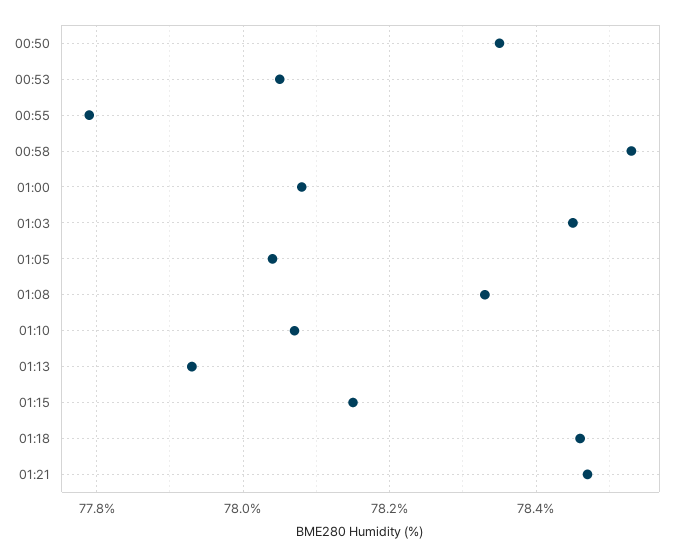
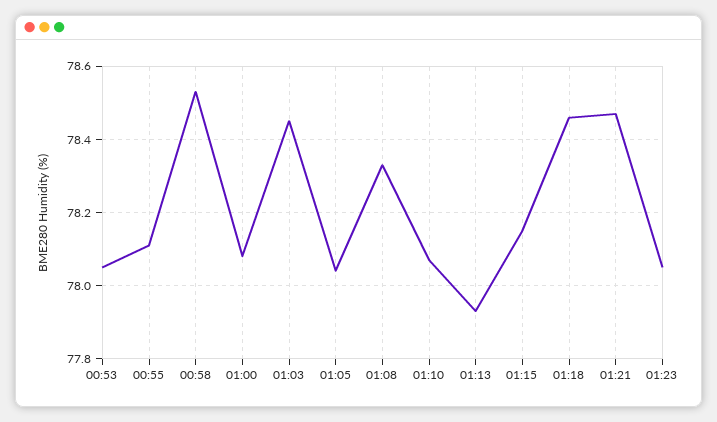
00:50: 78.35 -> none
00:55: 77.8 -> 78.1
01:23: none -> 78.05

